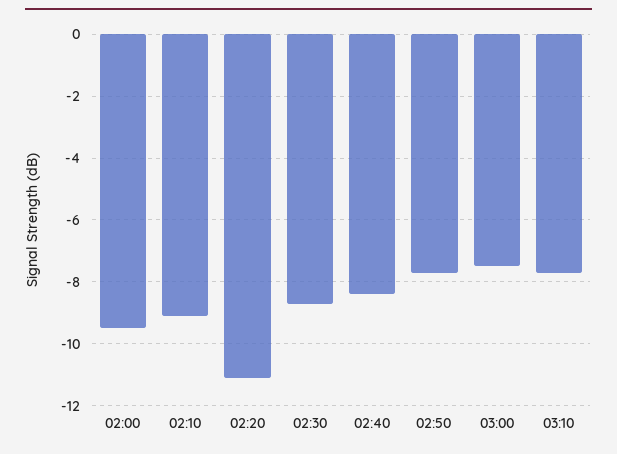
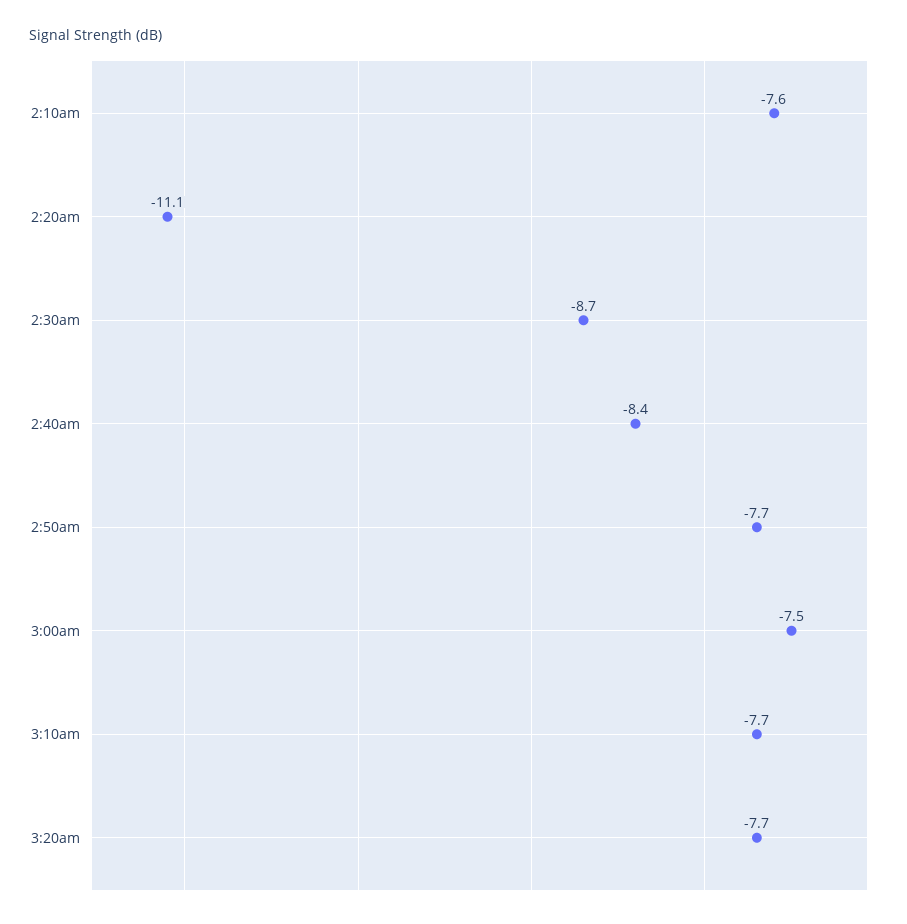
02:00: -9.5 -> none
02:10: -9 -> -7.6
3:20am: none -> -7.7

